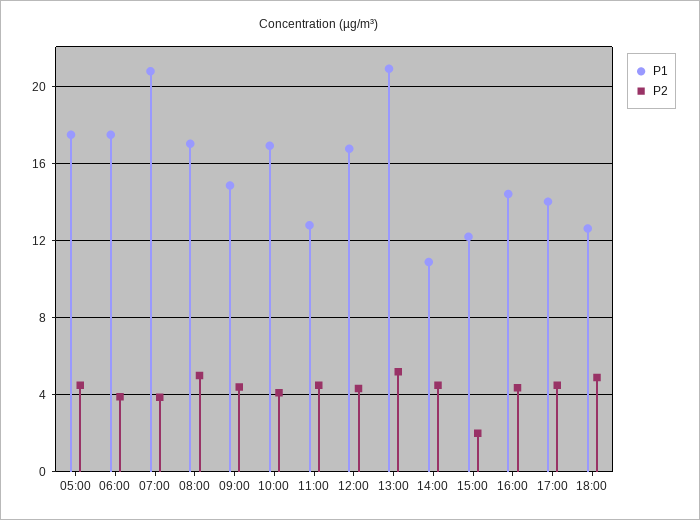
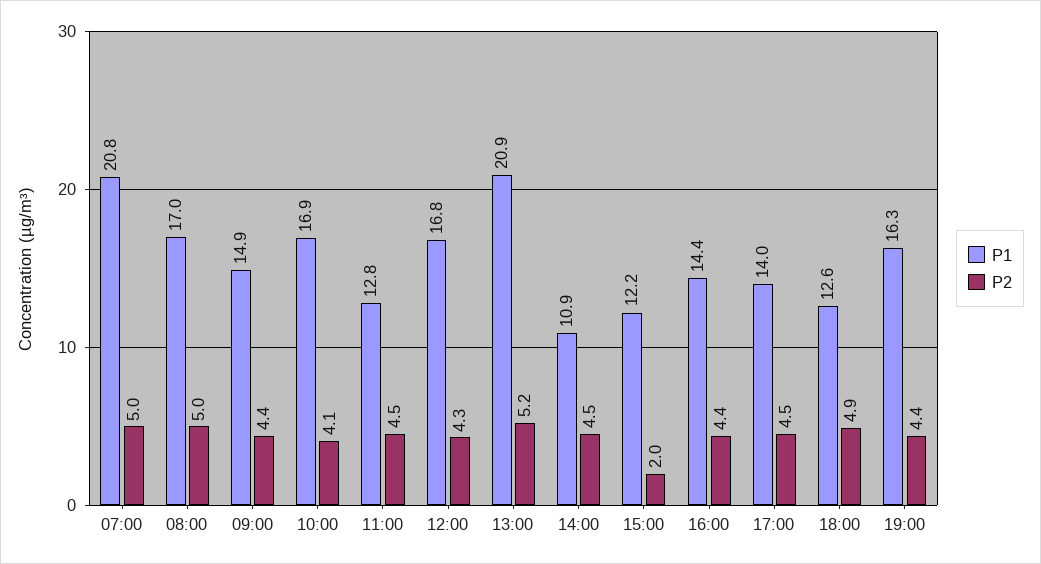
P1, 05:00: 17.5 -> none
P2, 05:00: 4.5 -> none
P1, 06:00: 17.5 -> none
P2, 06:00: 4 -> none
P2, 07:00: 4 -> 5
P1, 19:00: none -> 16.3
P2, 19:00: none -> 4.4

